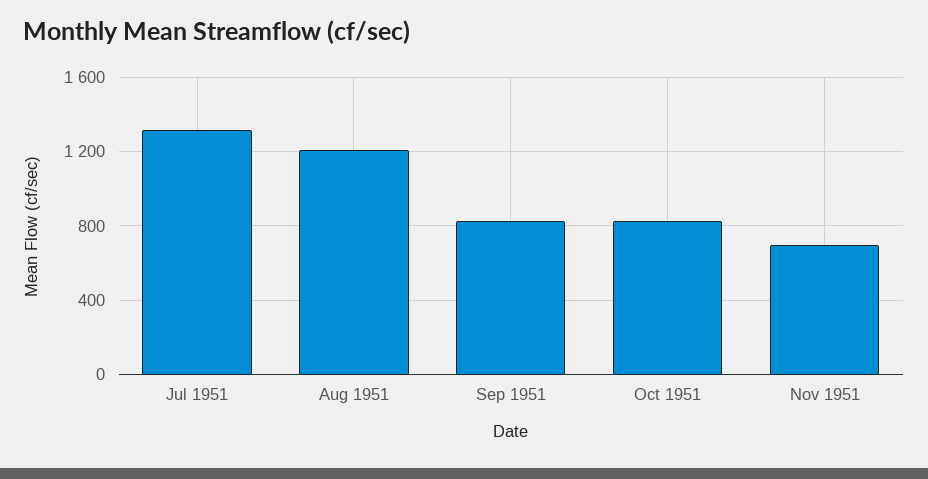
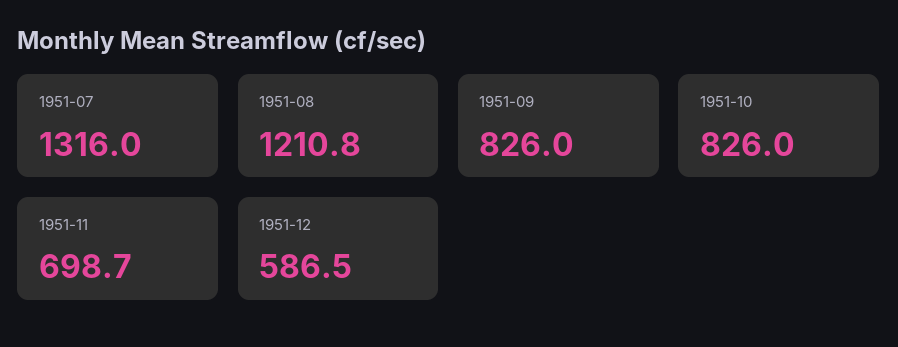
1951-12: none -> 586.5

